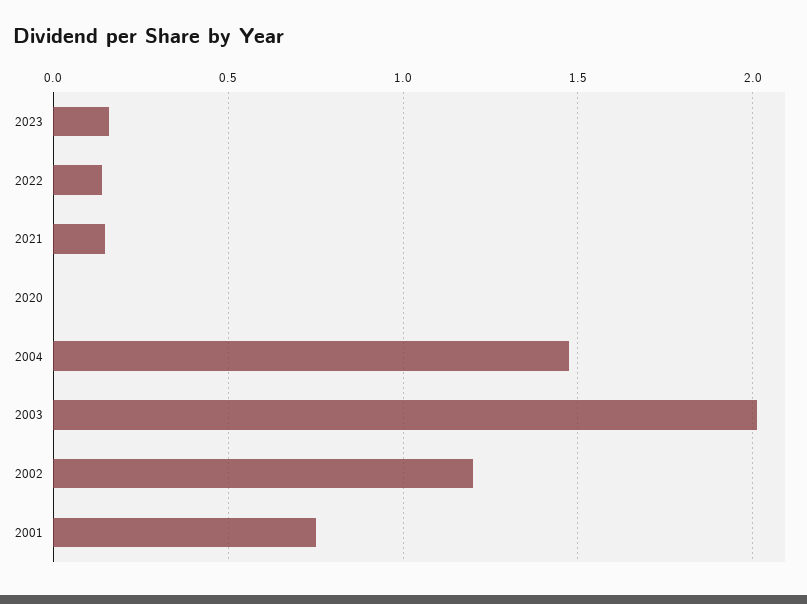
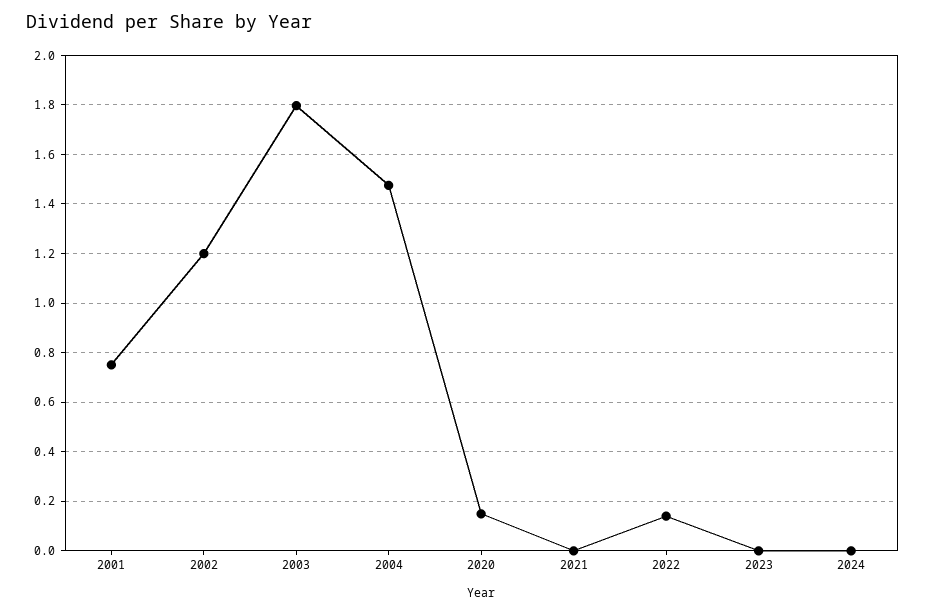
2023: 0.15 -> 0
2021: 0.15 -> 0
2020: 0 -> 0.15
2003: 2 -> 1.8
2024: none -> 0

